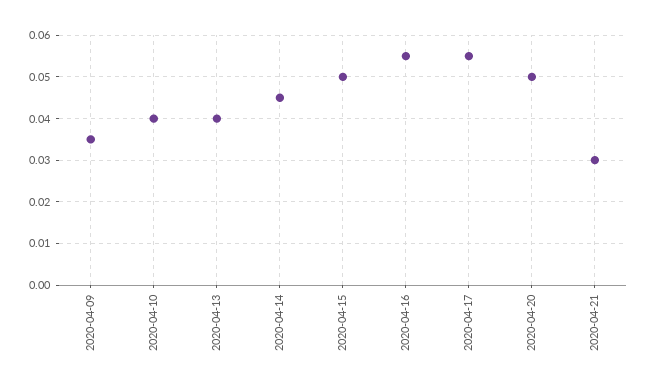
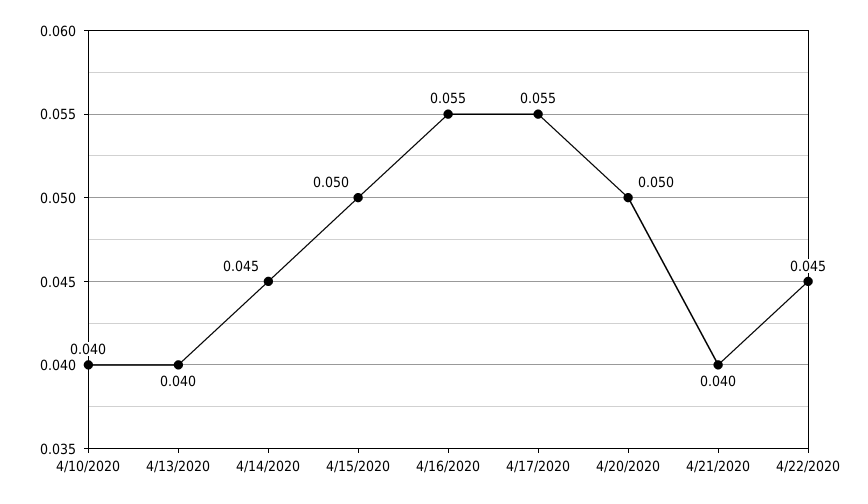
2020-04-09: 0.035 -> none
2020-04-21: 0.03 -> 0.04
4/22/2020: none -> 0.045

